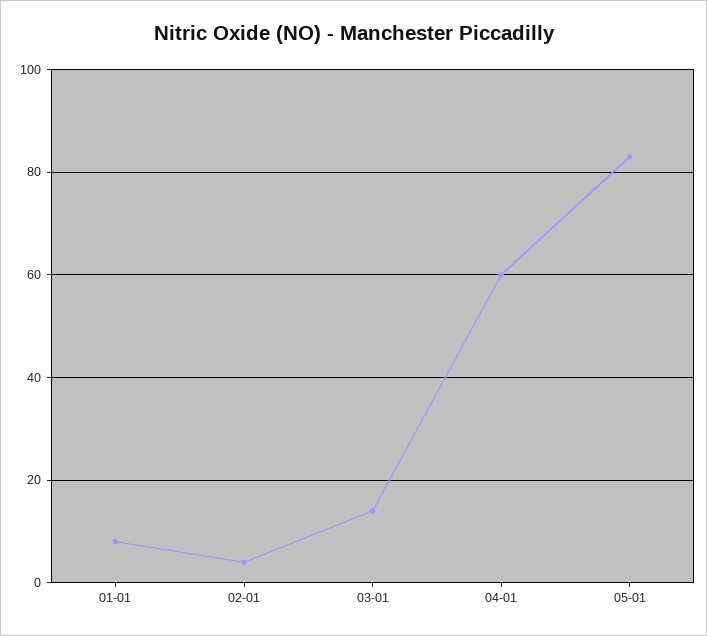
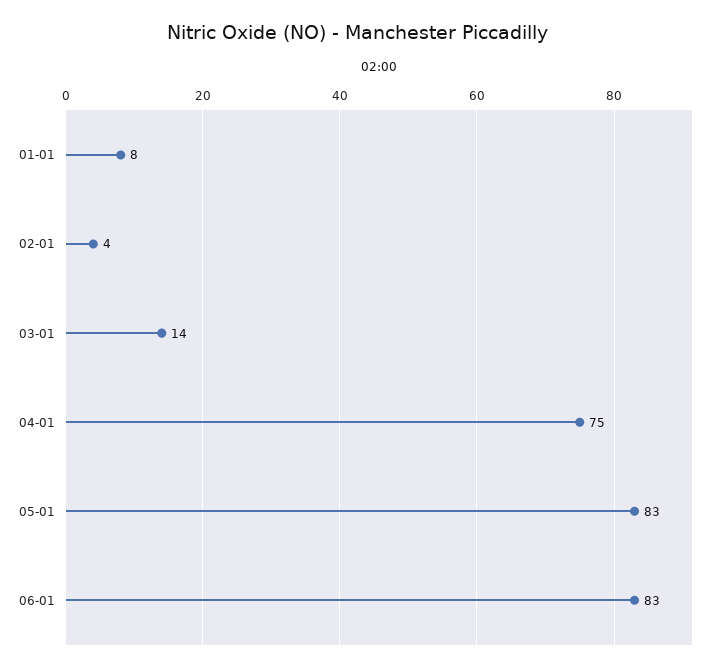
04-01: 60 -> 75
06-01: none -> 83

